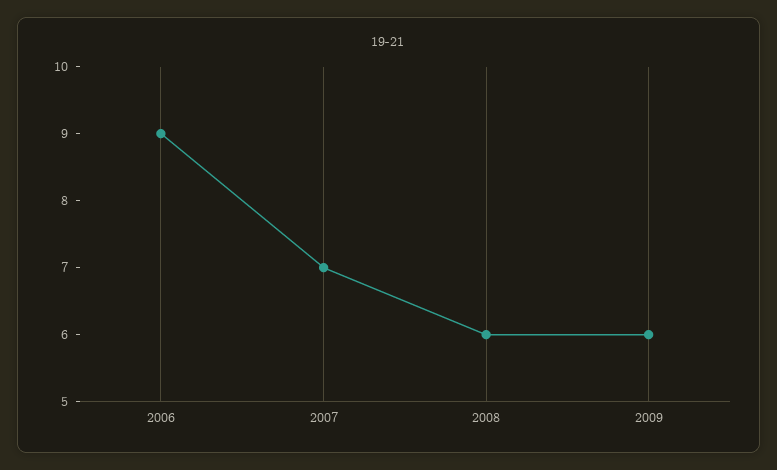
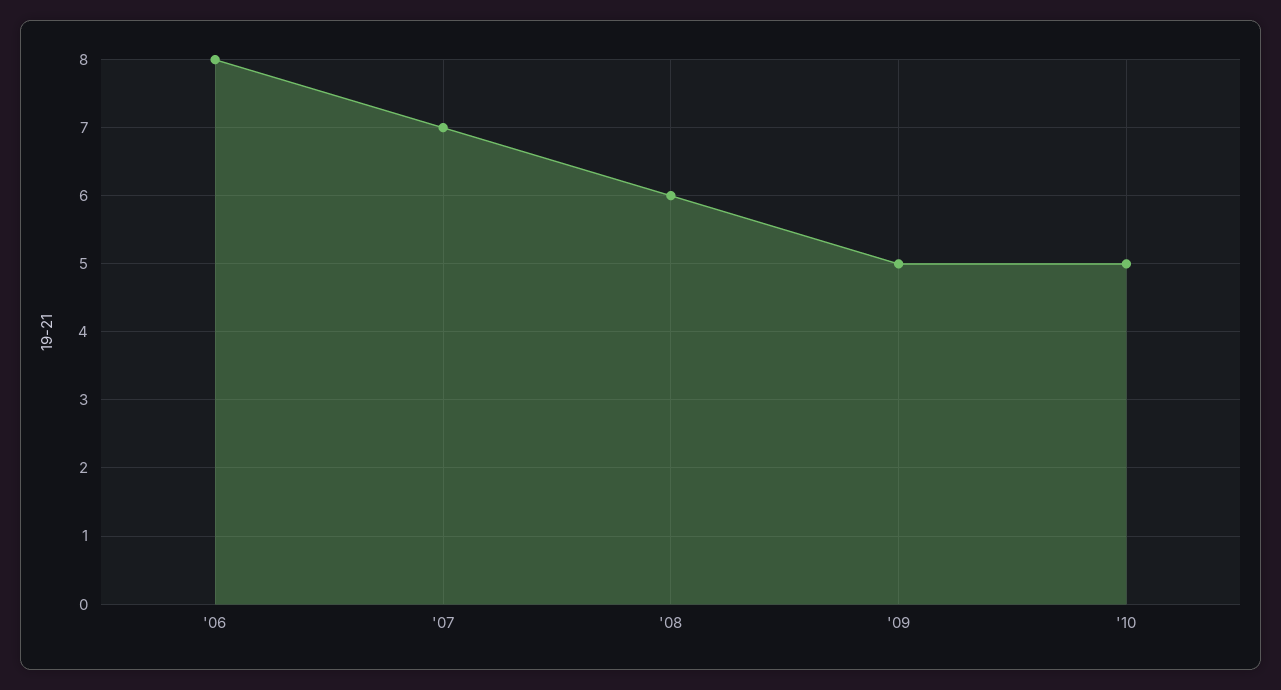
2006: 9 -> 8
2009: 6 -> 5
'10: none -> 5

